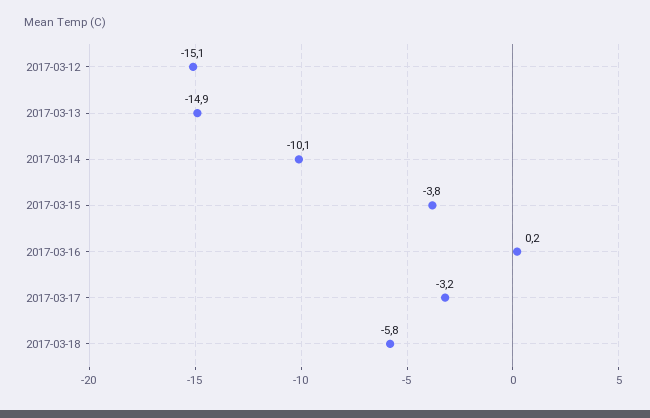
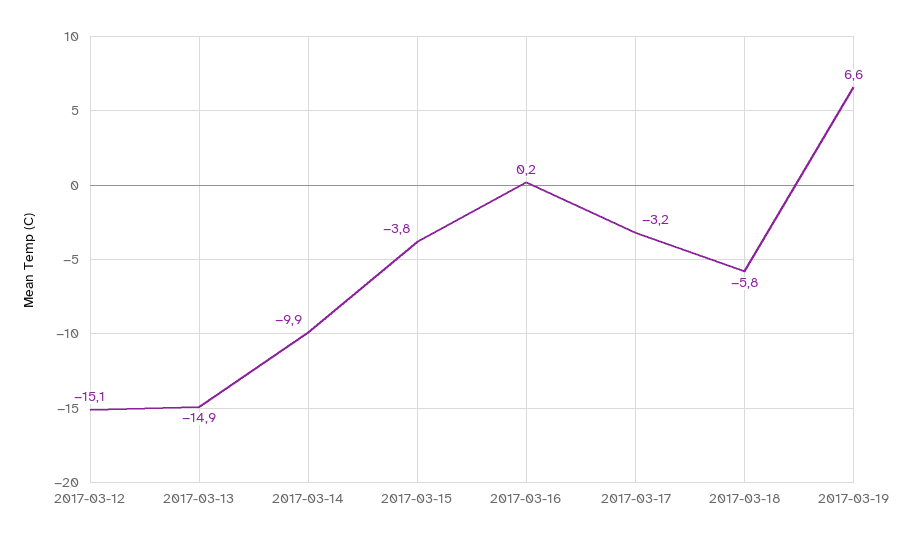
2017-03-14: -10.1 -> -9.9
2017-03-19: none -> 6.6

